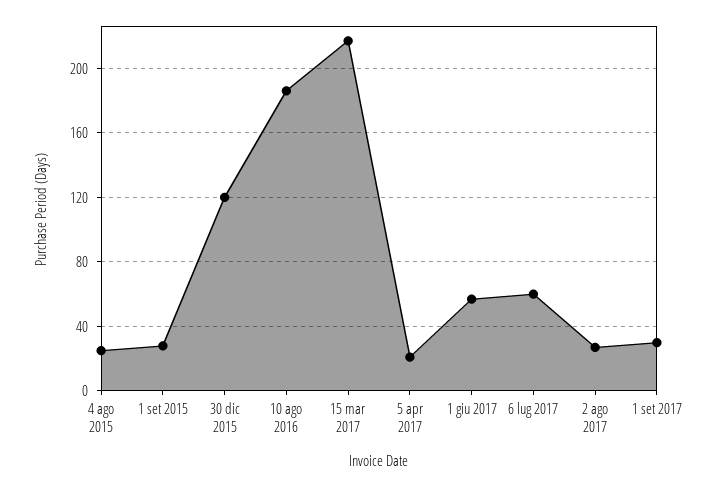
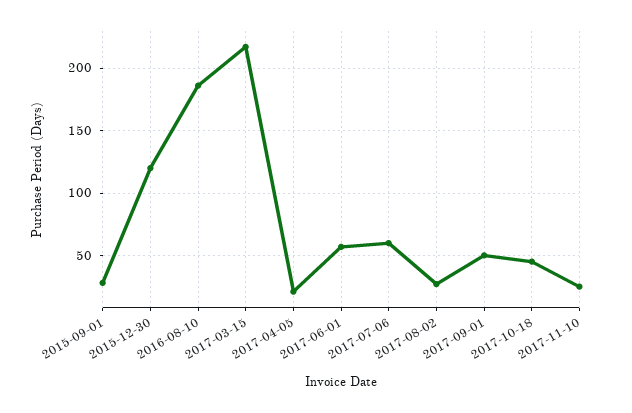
4 ago 2015: 25 -> none
1 set 2017: 30 -> 50
2017-10-18: none -> 45
2017-11-10: none -> 25

